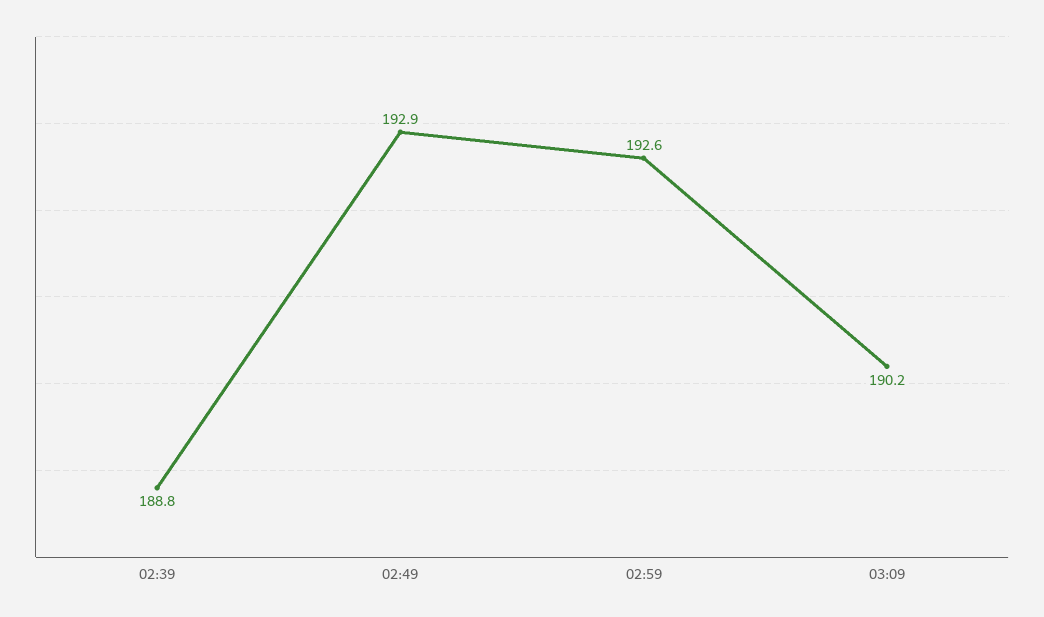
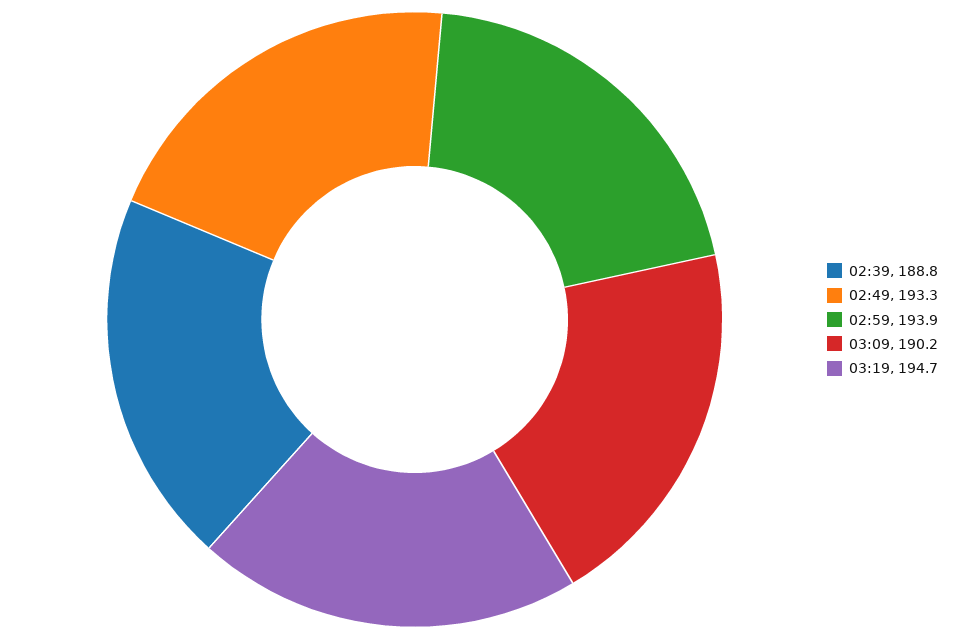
02:49: 192.9 -> 193.3
02:59: 192.6 -> 193.9
03:19: none -> 194.7

